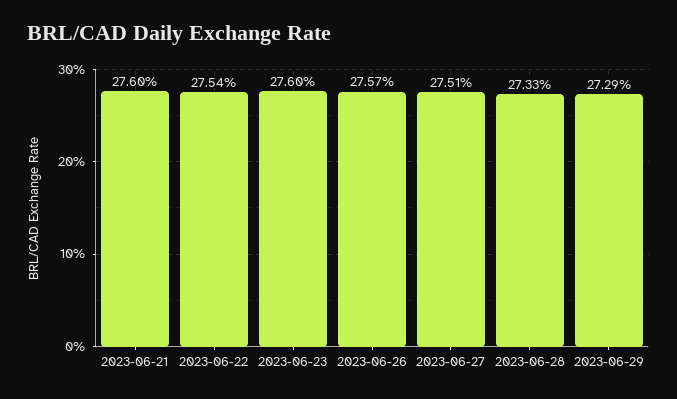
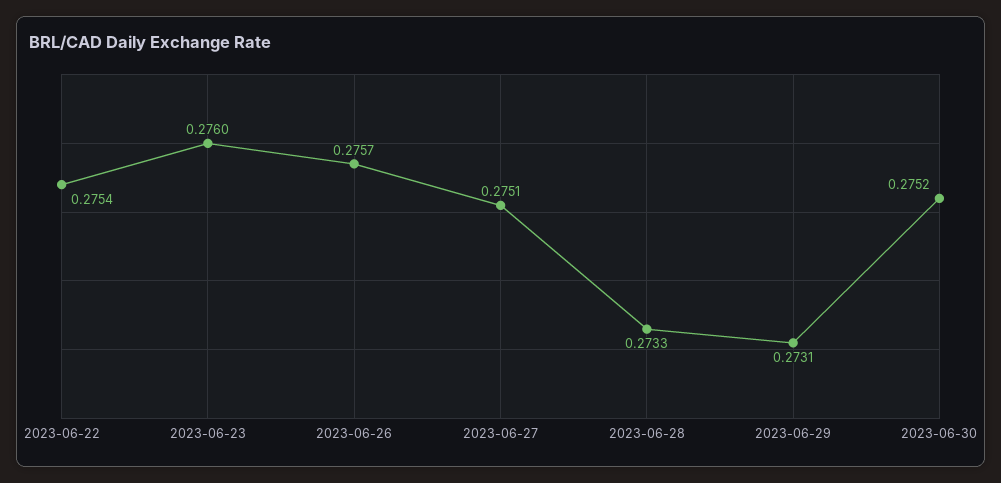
2023-06-21: 0.276 -> none
2023-06-29: 0.2729 -> 0.2731
2023-06-30: none -> 0.2752

